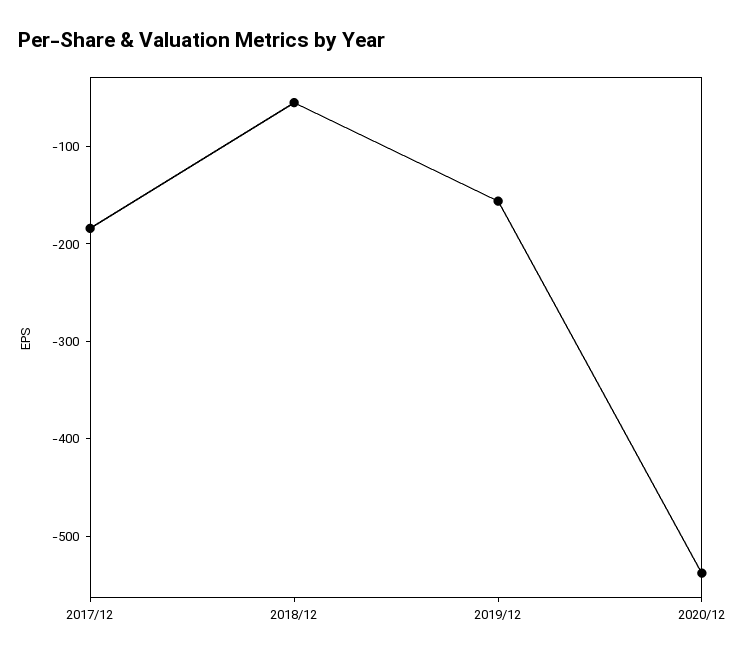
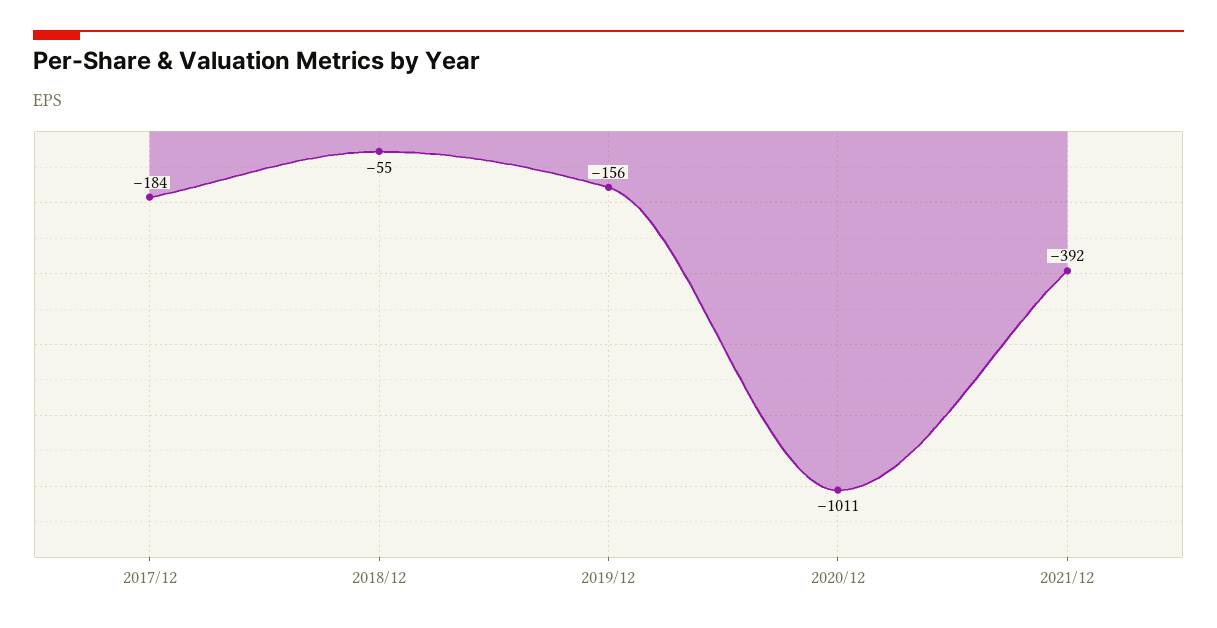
2020/12: -540 -> -1011
2021/12: none -> -392

